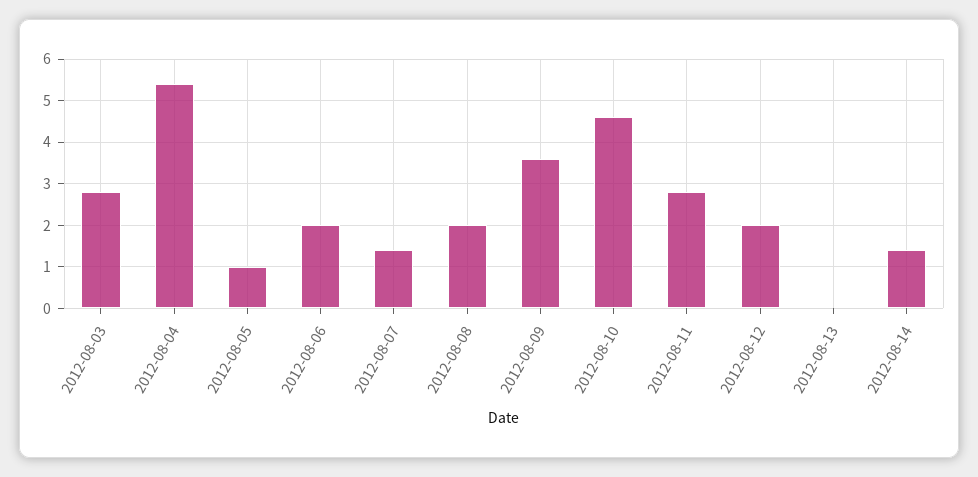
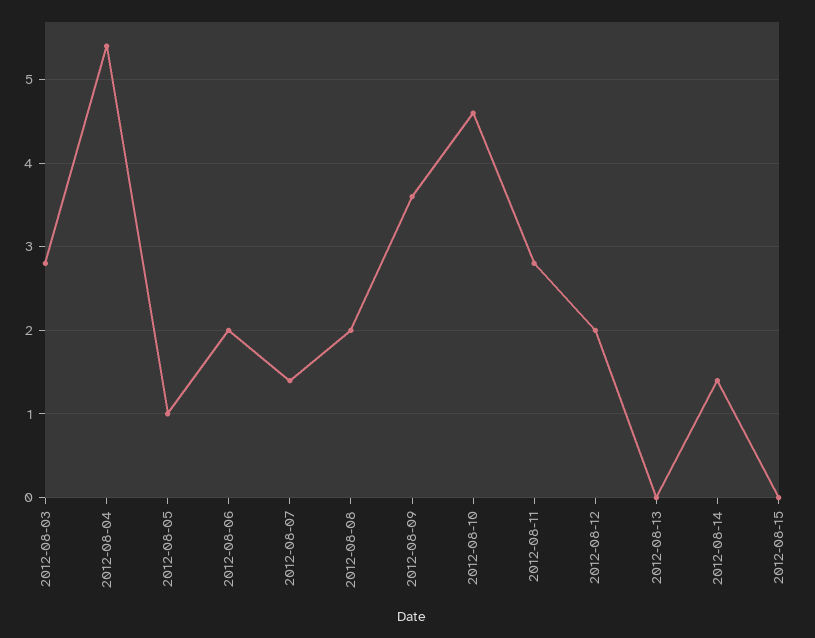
2012-08-15: none -> 0

